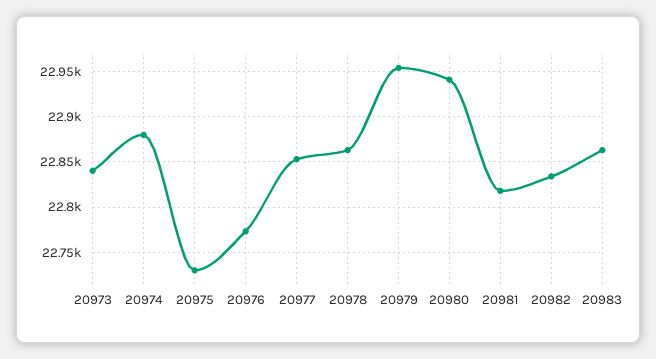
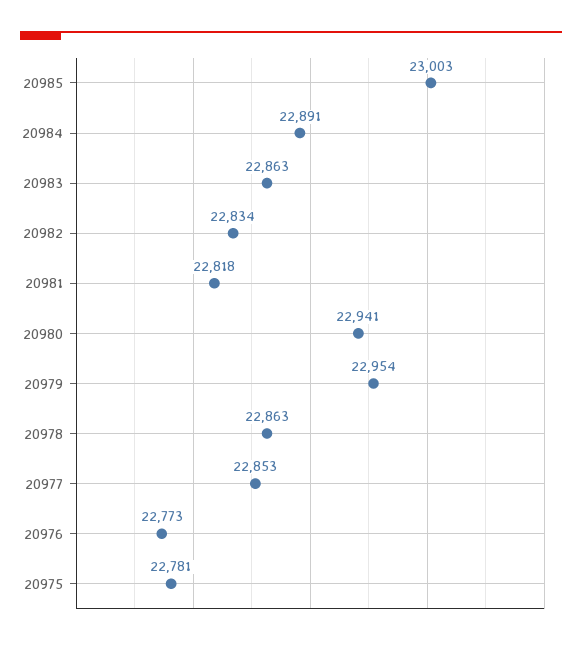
20973: 22840 -> none
20974: 22880 -> none
20975: 22730 -> 22781
20985: none -> 23003
20984: none -> 22891

